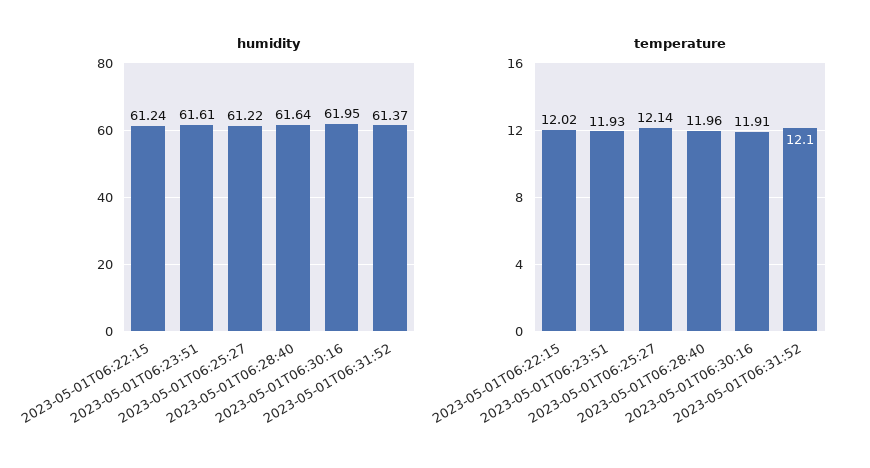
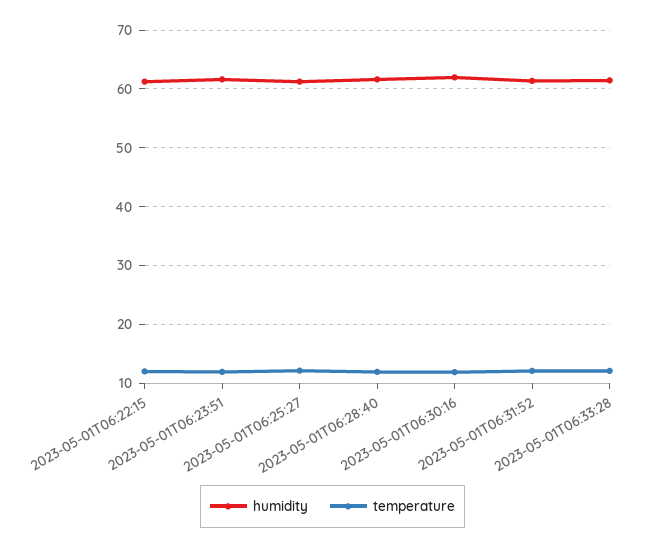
humidity, 2023-05-01T06:33:28: none -> 62
temperature, 2023-05-01T06:33:28: none -> 12

